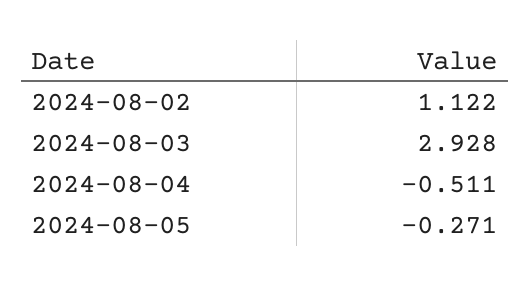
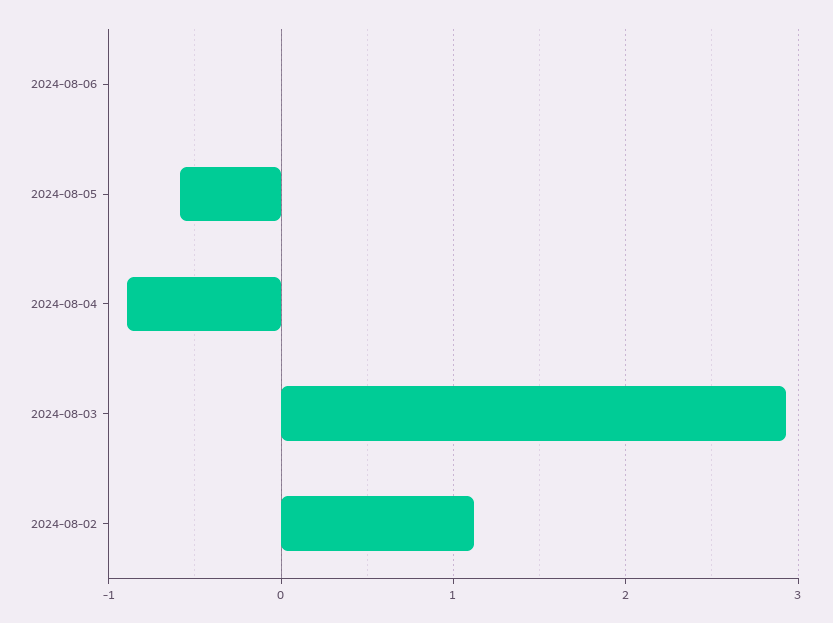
2024-08-04: -0.511 -> -0.9
2024-08-05: -0.271 -> -0.6
2024-08-06: none -> 0

